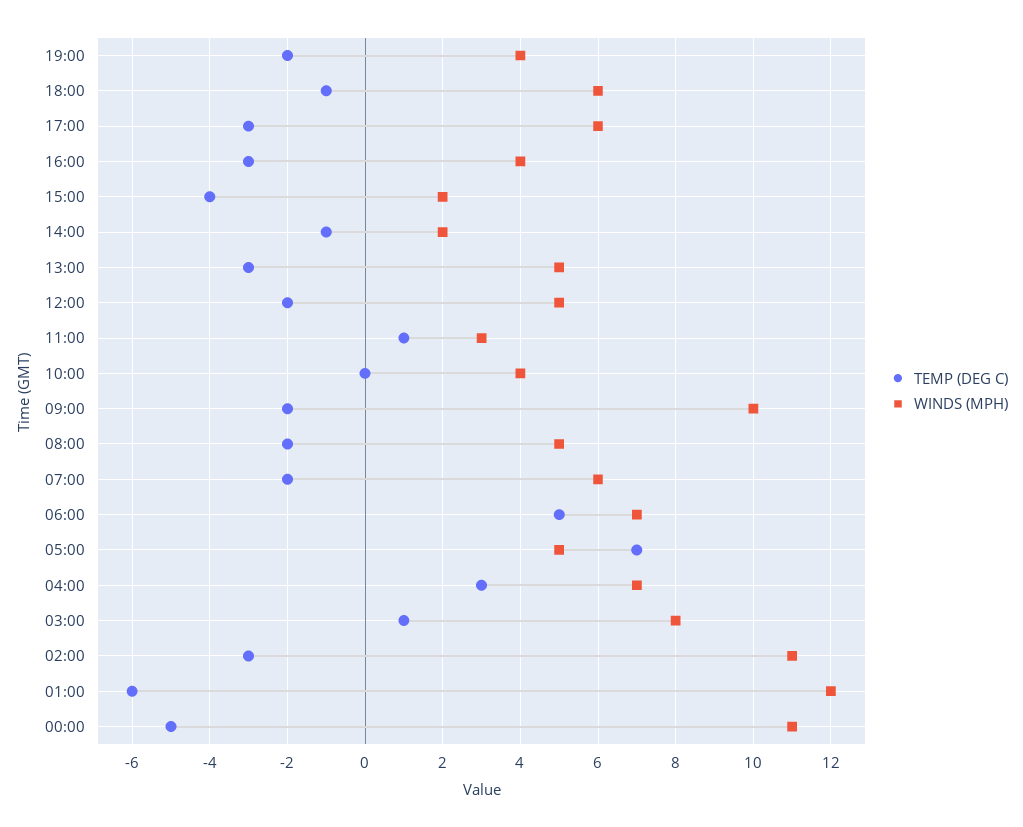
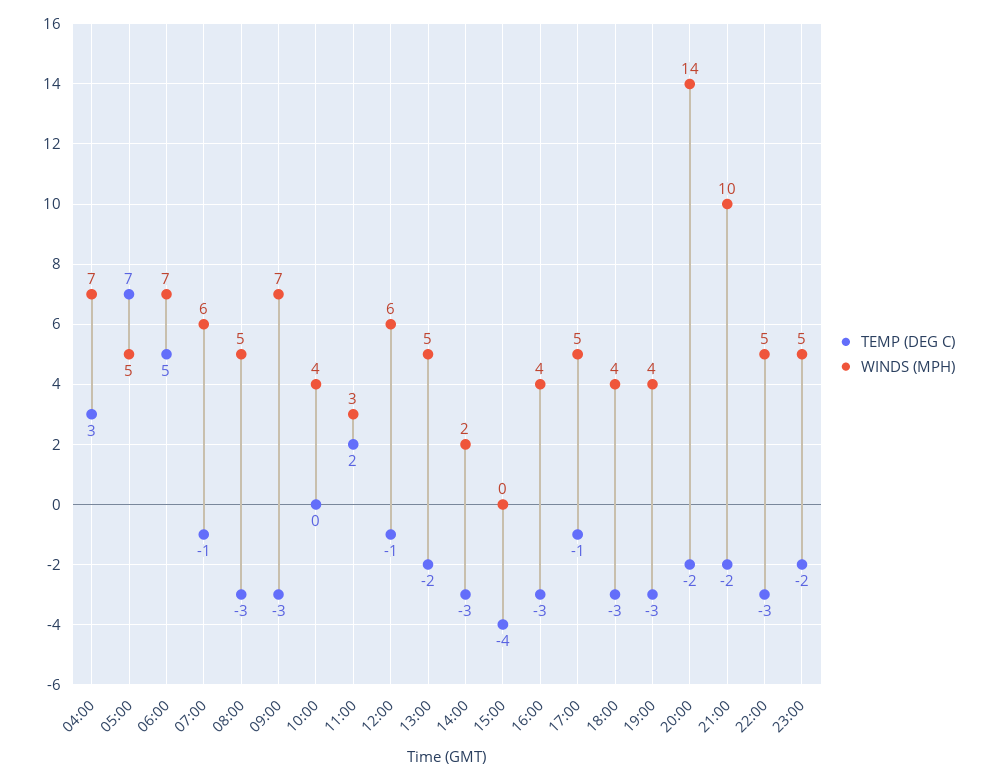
TEMP (DEG C), 19:00: -2 -> -3
TEMP (DEG C), 18:00: -1 -> -3
WINDS (MPH), 18:00: 6 -> 4
TEMP (DEG C), 17:00: -3 -> -1
WINDS (MPH), 17:00: 6 -> 5
WINDS (MPH), 15:00: 2 -> 0
TEMP (DEG C), 14:00: -1 -> -3
TEMP (DEG C), 13:00: -3 -> -2
TEMP (DEG C), 12:00: -2 -> -1
WINDS (MPH), 12:00: 5 -> 6
TEMP (DEG C), 11:00: 1 -> 2
TEMP (DEG C), 09:00: -2 -> -3
WINDS (MPH), 09:00: 10 -> 7
TEMP (DEG C), 08:00: -2 -> -3
TEMP (DEG C), 07:00: -2 -> -1
TEMP (DEG C), 03:00: 1 -> none
WINDS (MPH), 03:00: 8 -> none
TEMP (DEG C), 02:00: -3 -> none
WINDS (MPH), 02:00: 11 -> none
TEMP (DEG C), 01:00: -6 -> none
WINDS (MPH), 01:00: 12 -> none
TEMP (DEG C), 00:00: -5 -> none
WINDS (MPH), 00:00: 11 -> none
TEMP (DEG C), 20:00: none -> -2
WINDS (MPH), 20:00: none -> 14
TEMP (DEG C), 21:00: none -> -2
WINDS (MPH), 21:00: none -> 10
TEMP (DEG C), 22:00: none -> -3
WINDS (MPH), 22:00: none -> 5
TEMP (DEG C), 23:00: none -> -2
WINDS (MPH), 23:00: none -> 5

